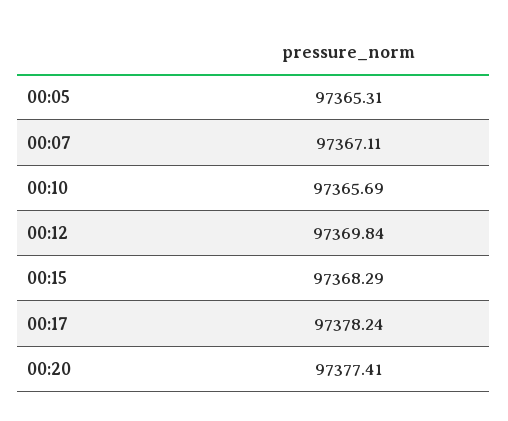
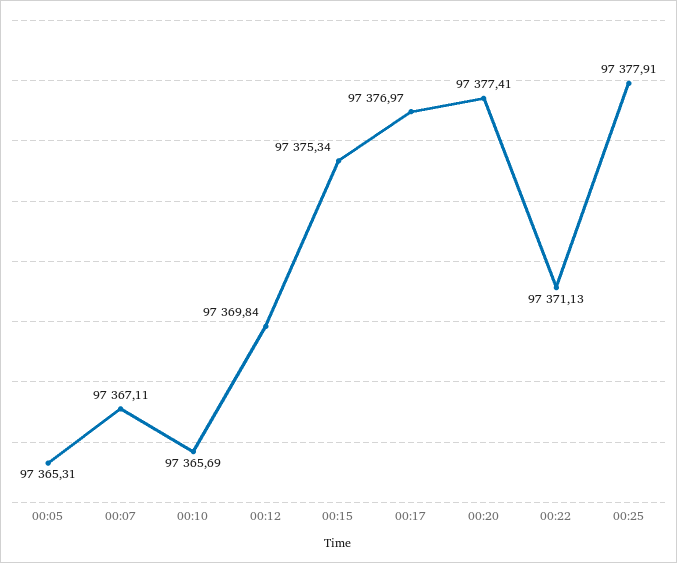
00:15: 97368.29 -> 97375.34
00:17: 97378.24 -> 97376.97
00:22: none -> 97371.13
00:25: none -> 97377.91

